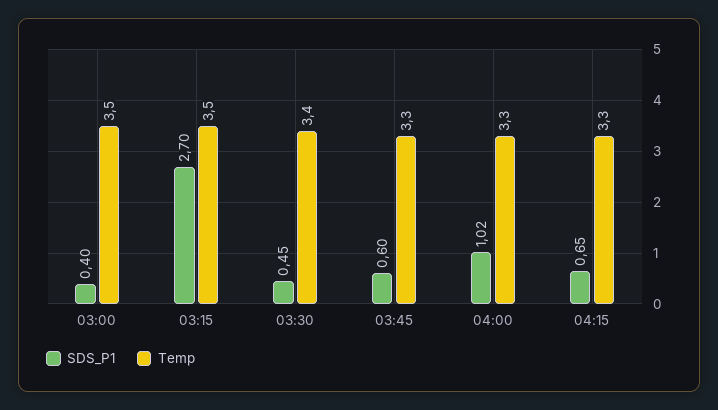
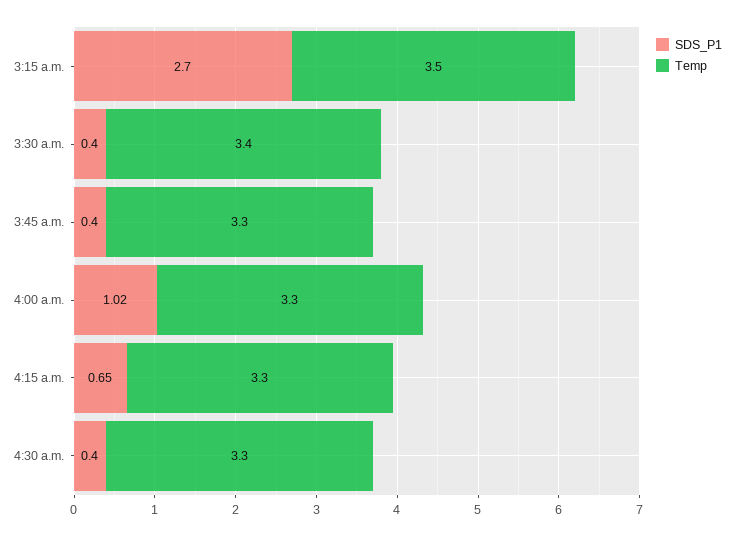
SDS_P1, 03:00: 0.4 -> none
Temp, 03:00: 3.5 -> none
SDS_P1, 03:30: 0.45 -> 0.4
SDS_P1, 03:45: 0.6 -> 0.4
SDS_P1, 4:30 a.m.: none -> 0.4
Temp, 4:30 a.m.: none -> 3.3

